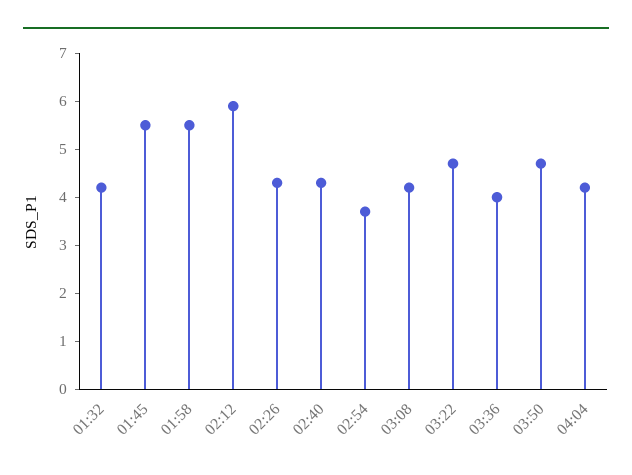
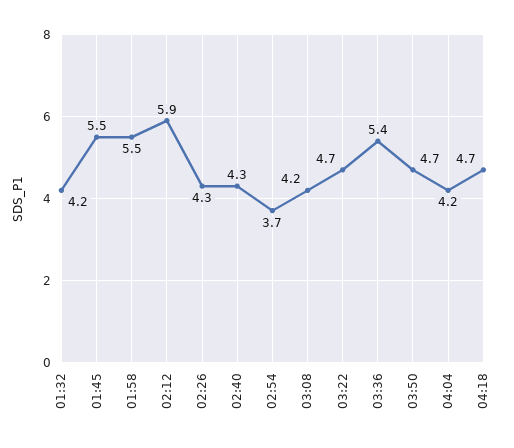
03:36: 4 -> 5.4
04:18: none -> 4.7

